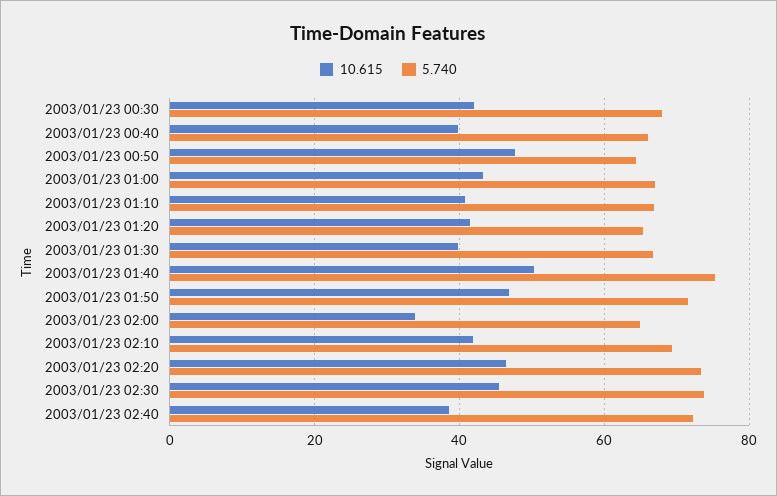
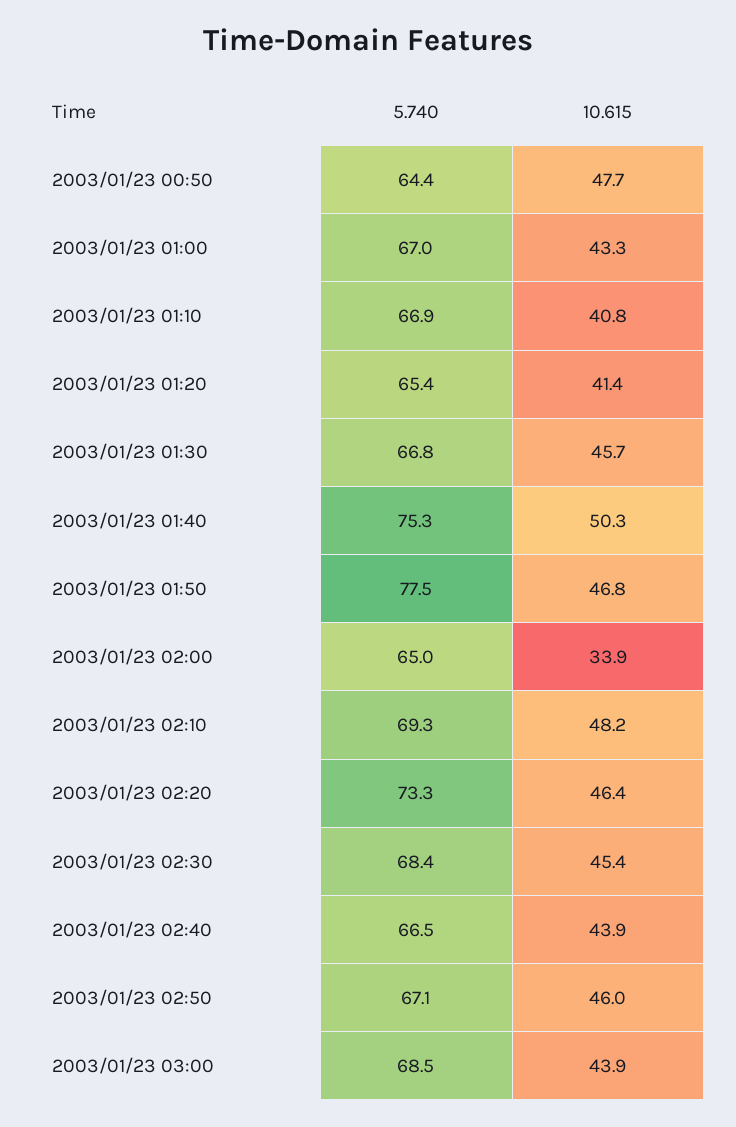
10.615, 2003/01/23 00:30: 42 -> none
5.740, 2003/01/23 00:30: 68 -> none
10.615, 2003/01/23 00:40: 40 -> none
5.740, 2003/01/23 00:40: 66 -> none
10.615, 2003/01/23 01:30: 40 -> 45.7
5.740, 2003/01/23 01:50: 72 -> 77.5
10.615, 2003/01/23 02:10: 42 -> 48.2
5.740, 2003/01/23 02:30: 74 -> 68.4
10.615, 2003/01/23 02:40: 38 -> 43.9
5.740, 2003/01/23 02:40: 72 -> 66.5
5.740, 2003/01/23 02:50: none -> 67.1
10.615, 2003/01/23 02:50: none -> 46
5.740, 2003/01/23 03:00: none -> 68.5
10.615, 2003/01/23 03:00: none -> 43.9

